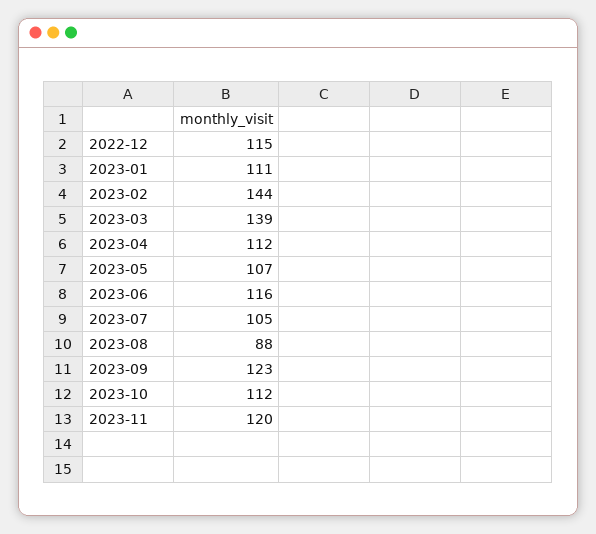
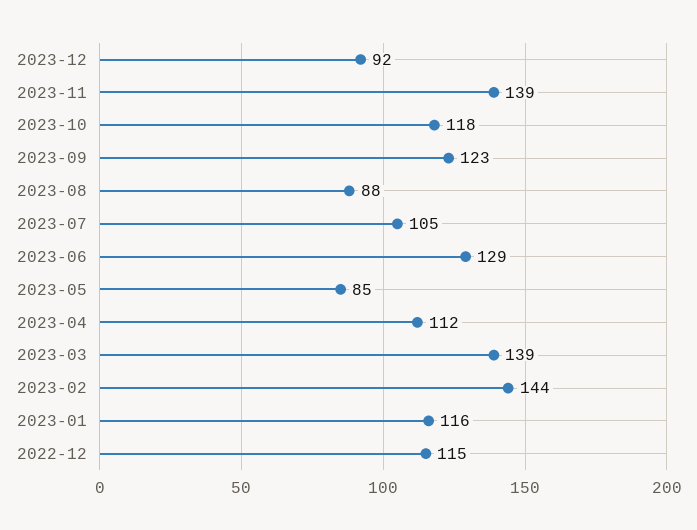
2023-01: 111 -> 116
2023-05: 107 -> 85
2023-06: 116 -> 129
2023-10: 112 -> 118
2023-11: 120 -> 139
2023-12: none -> 92

